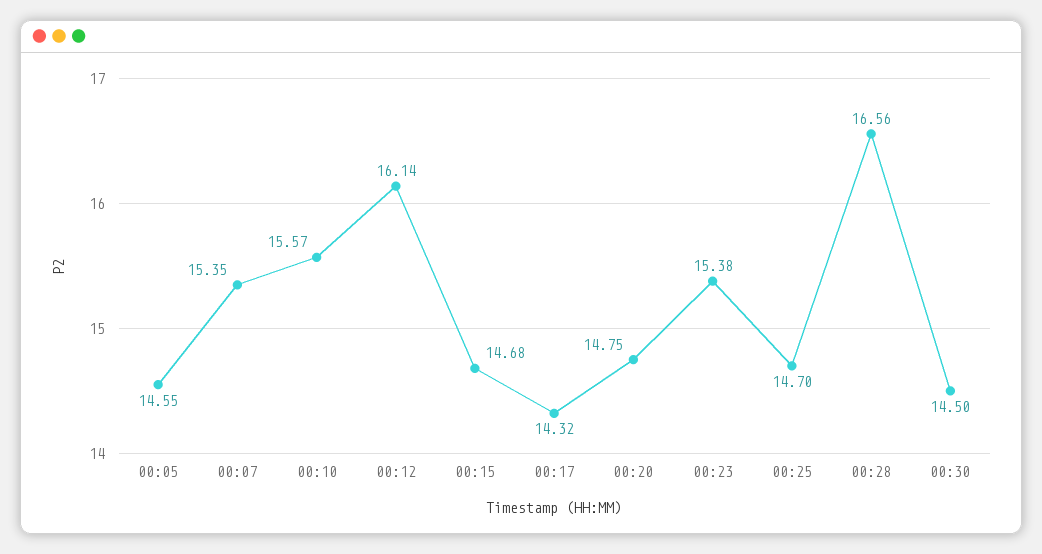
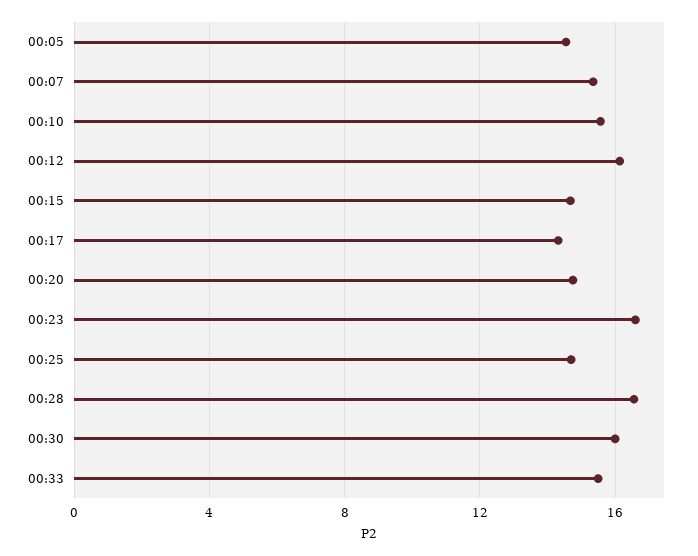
00:23: 15.38 -> 16.5
00:30: 14.5 -> 16
00:33: none -> 15.5

